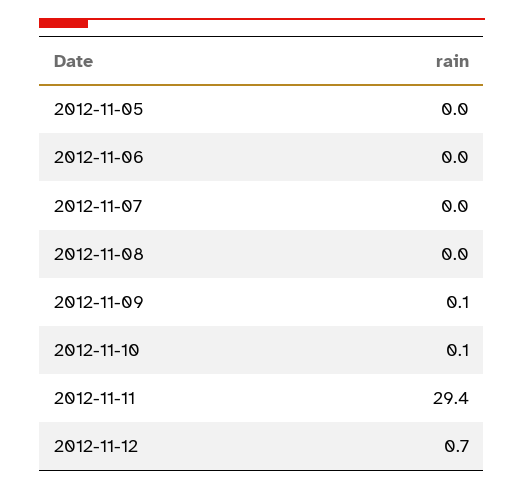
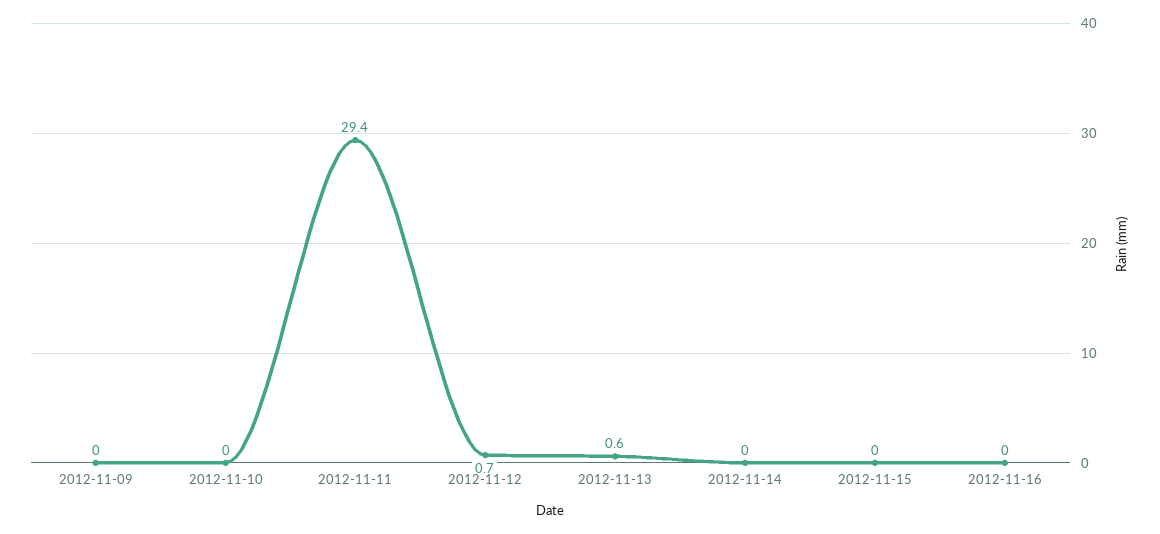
2012-11-05: 0 -> none
2012-11-06: 0 -> none
2012-11-07: 0 -> none
2012-11-08: 0 -> none
2012-11-09: 0.1 -> 0
2012-11-10: 0.1 -> 0
2012-11-13: none -> 0.6
2012-11-14: none -> 0
2012-11-15: none -> 0
2012-11-16: none -> 0

